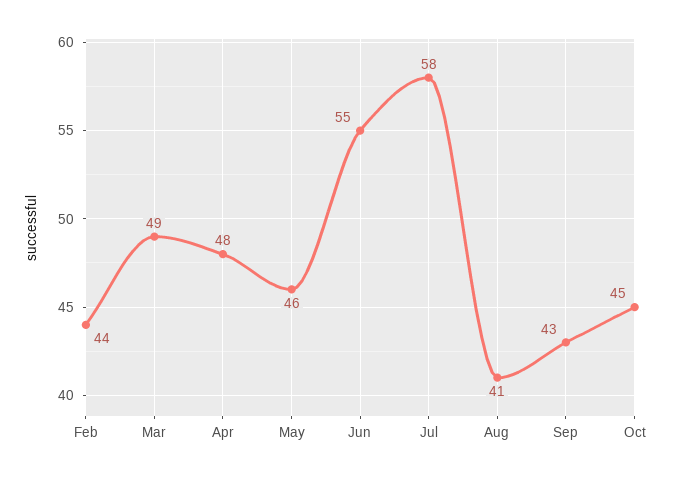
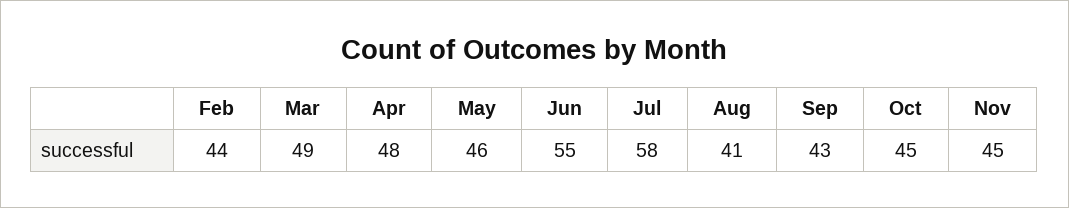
Nov: none -> 45

